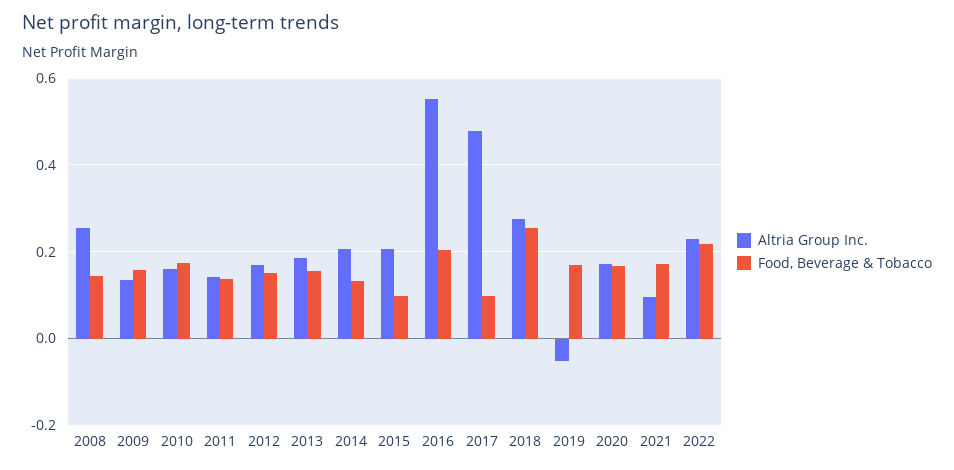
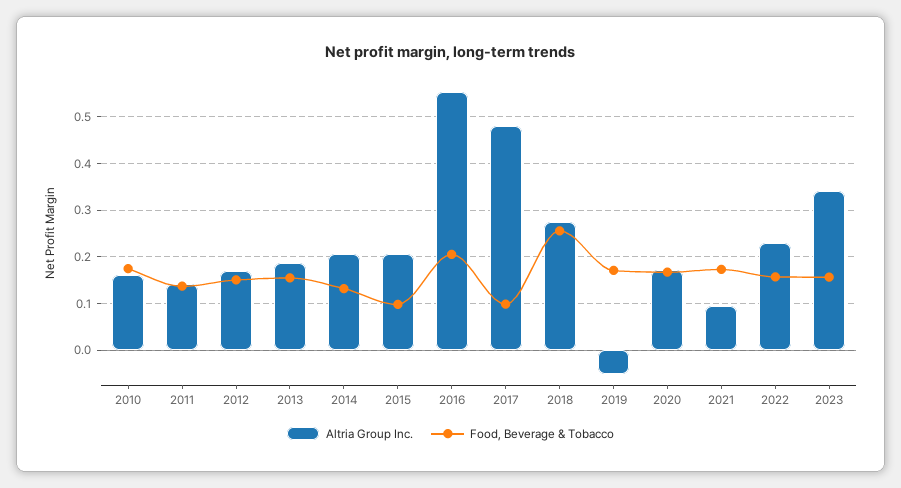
Altria Group Inc., 2008: 0.26 -> none
Food, Beverage & Tobacco, 2008: 0.14 -> none
Altria Group Inc., 2009: 0.14 -> none
Food, Beverage & Tobacco, 2009: 0.16 -> none
Food, Beverage & Tobacco, 2022: 0.22 -> 0.16
Altria Group Inc., 2023: none -> 0.34
Food, Beverage & Tobacco, 2023: none -> 0.16

